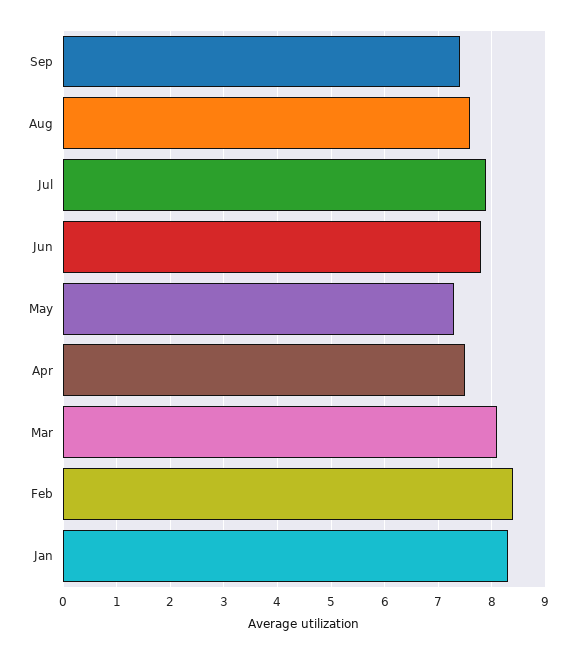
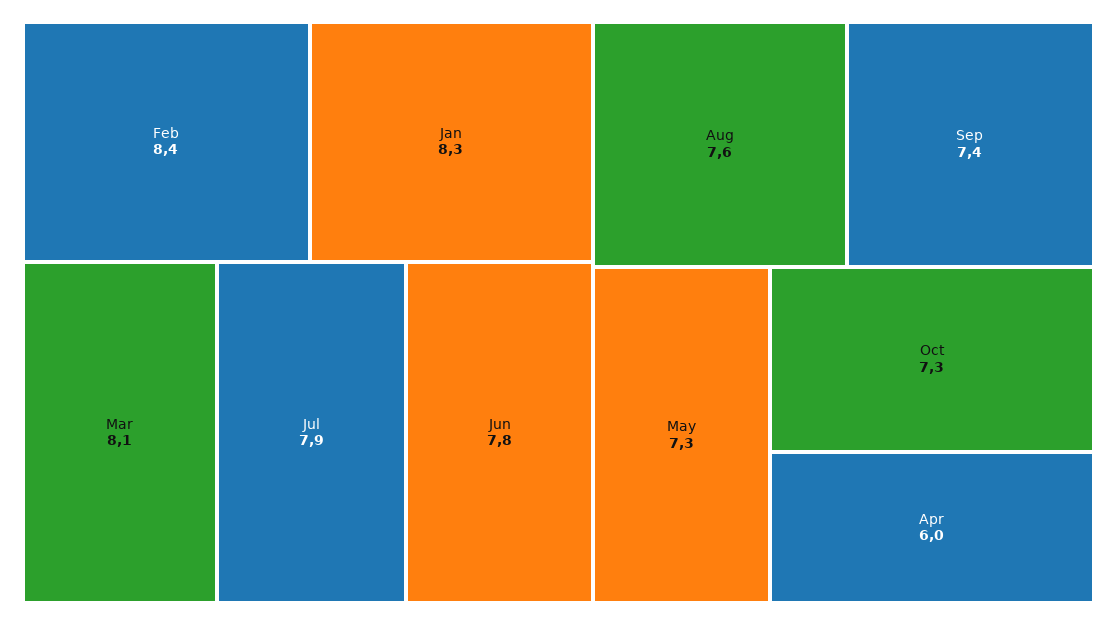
Apr: 7.5 -> 6
Oct: none -> 7.3

